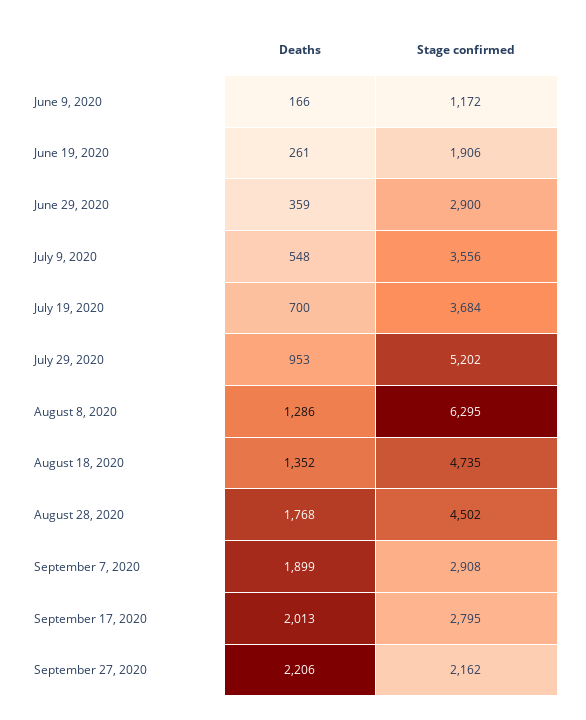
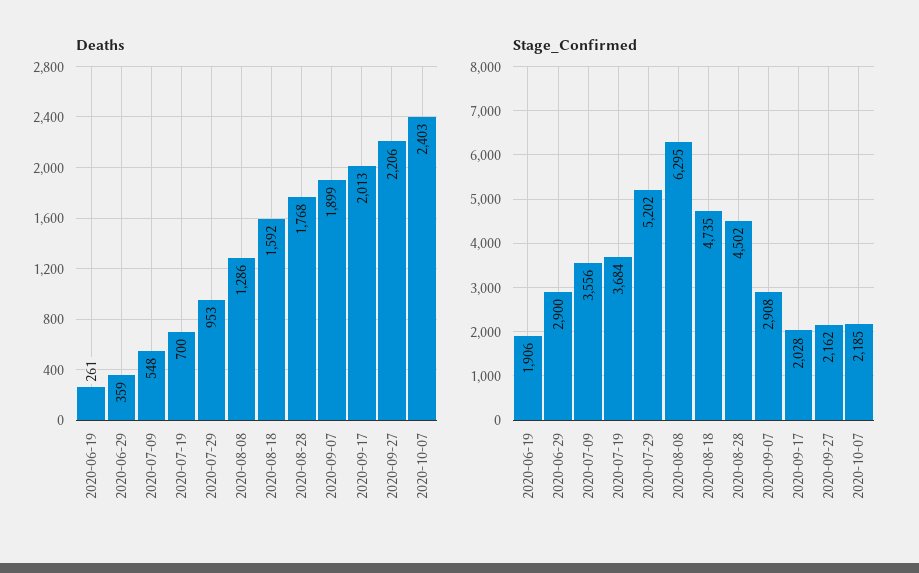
Deaths, June 9, 2020: 166 -> none
Stage confirmed, June 9, 2020: 1172 -> none
Deaths, August 18, 2020: 1352 -> 1592
Stage confirmed, September 17, 2020: 2795 -> 2028
Deaths, 2020-10-07: none -> 2403
Stage confirmed, 2020-10-07: none -> 2185

